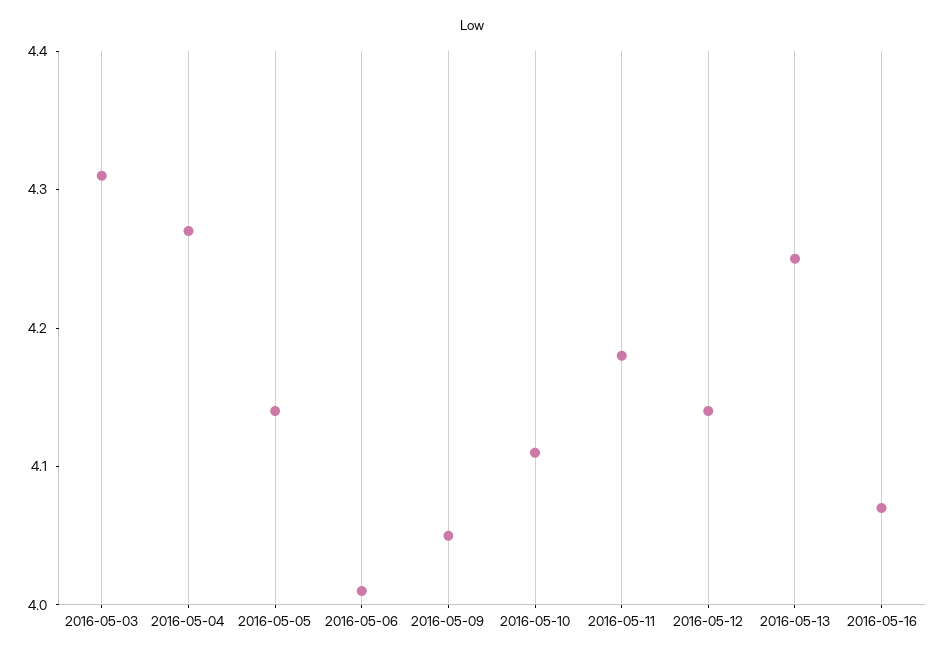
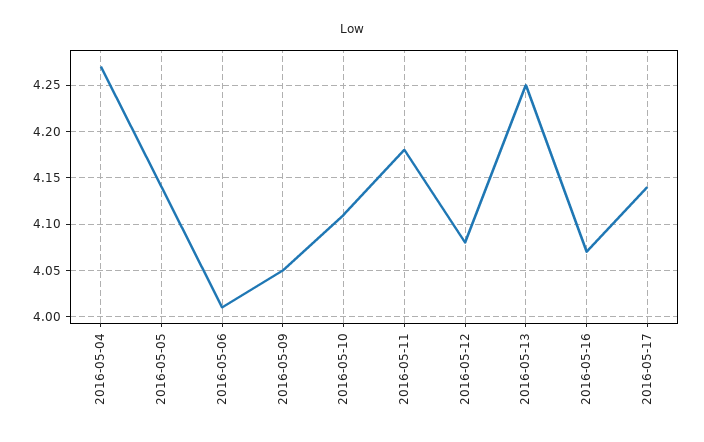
2016-05-03: 4.31 -> none
2016-05-12: 4.14 -> 4.08
2016-05-17: none -> 4.14

